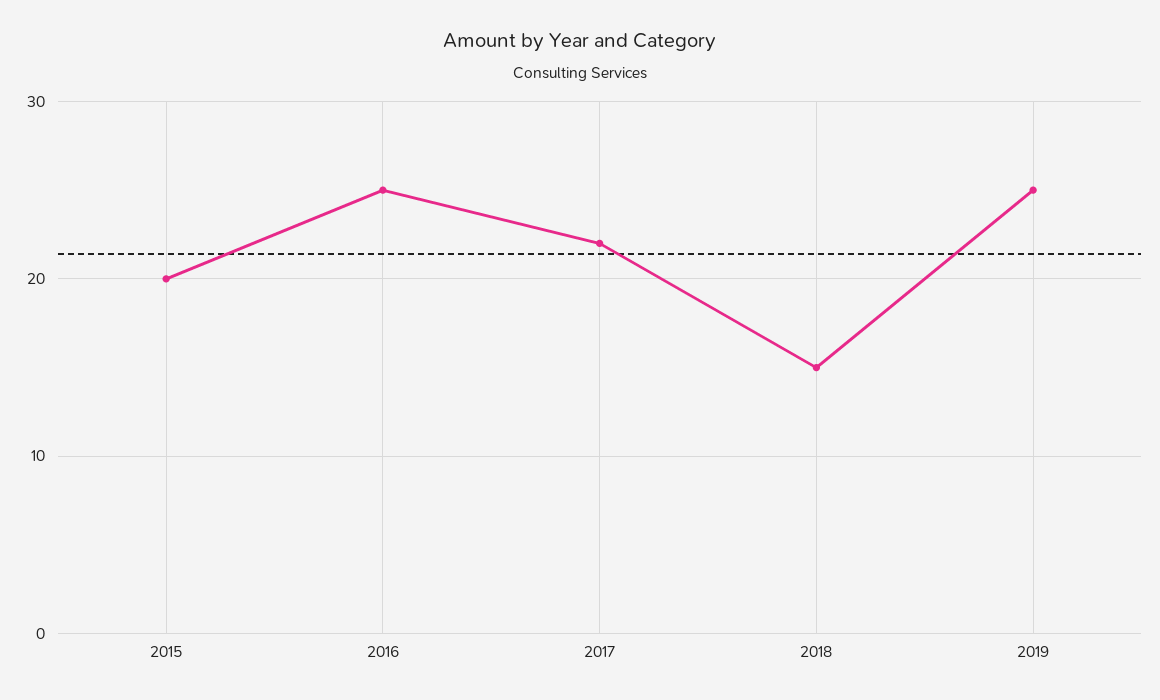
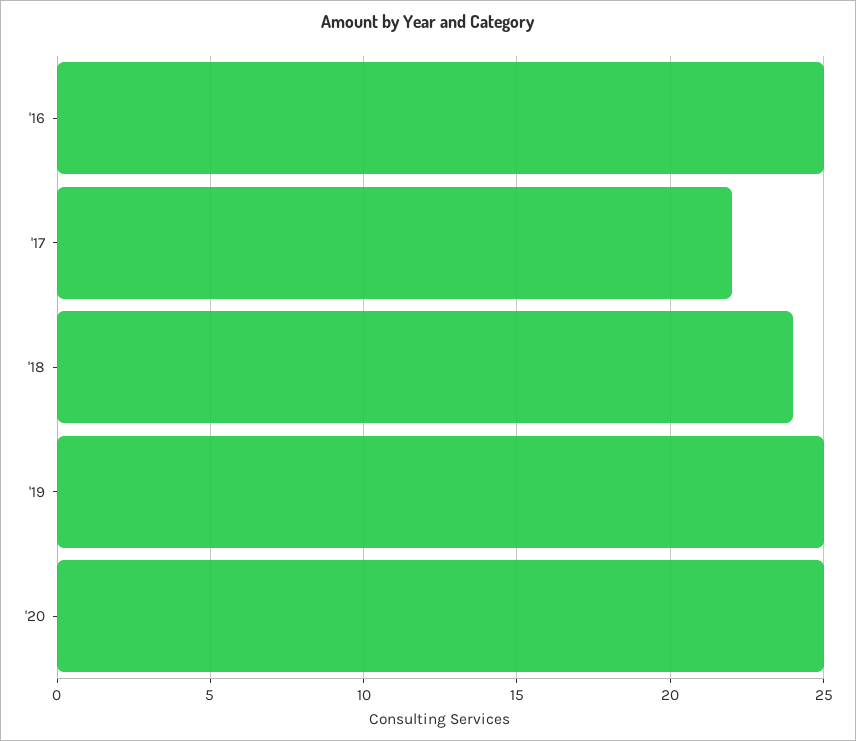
2015: 20 -> none
2018: 15 -> 24
'20: none -> 25

